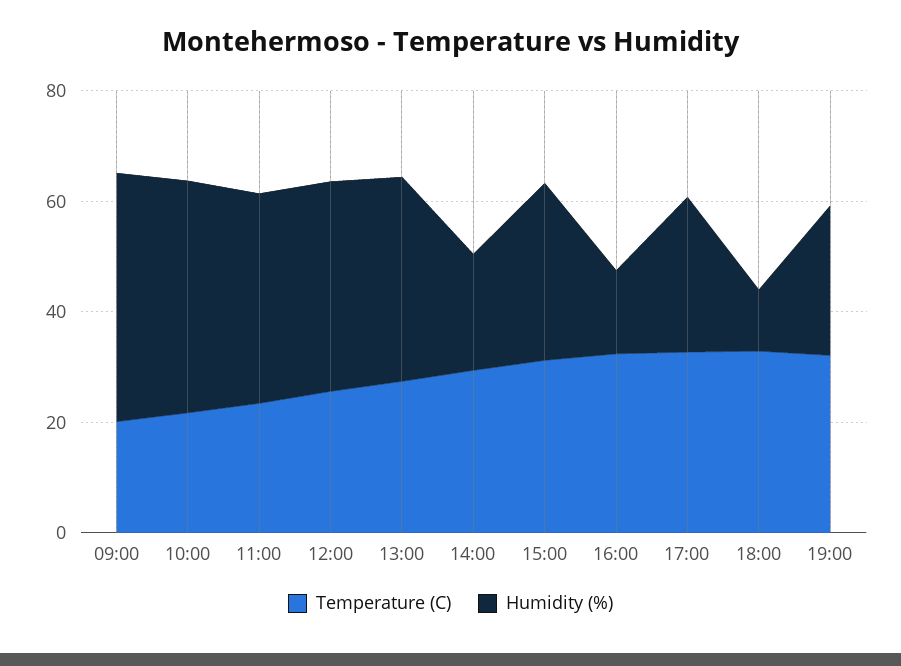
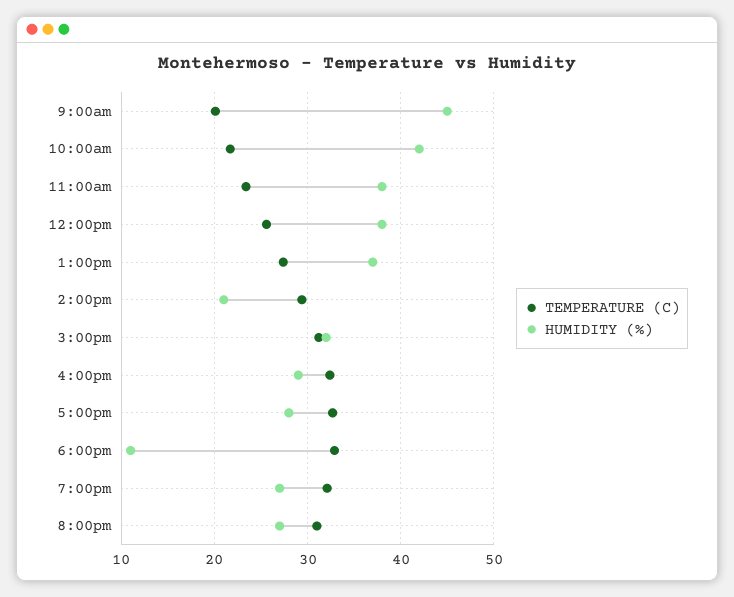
Humidity (%), 16:00: 15 -> 29
Temperature (C), 8:00pm: none -> 31
Humidity (%), 8:00pm: none -> 27

